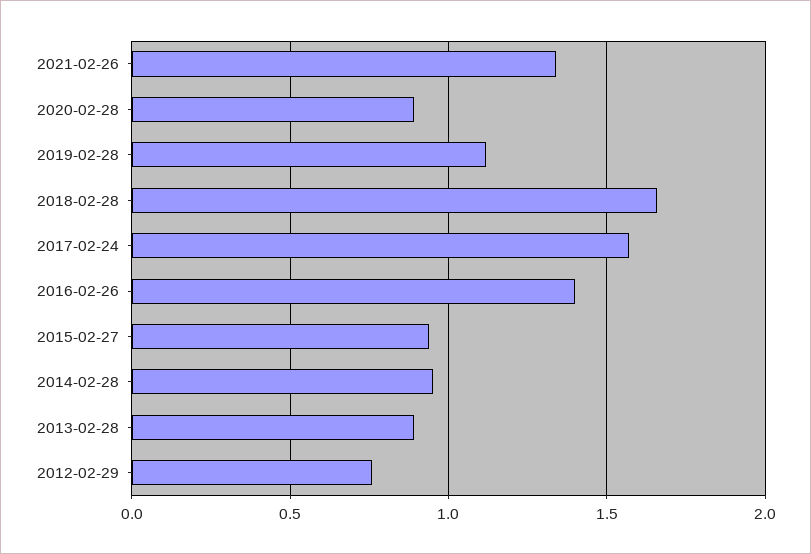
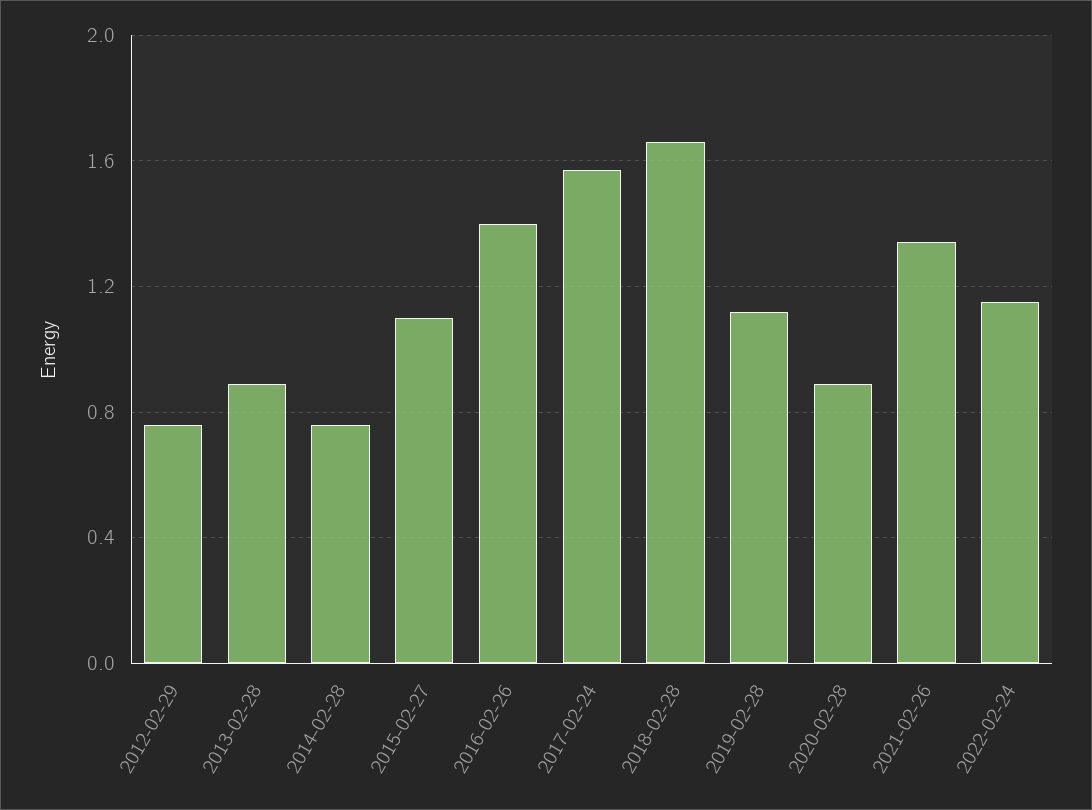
2015-02-27: 0.95 -> 1.1
2014-02-28: 0.95 -> 0.75
2022-02-24: none -> 1.15

